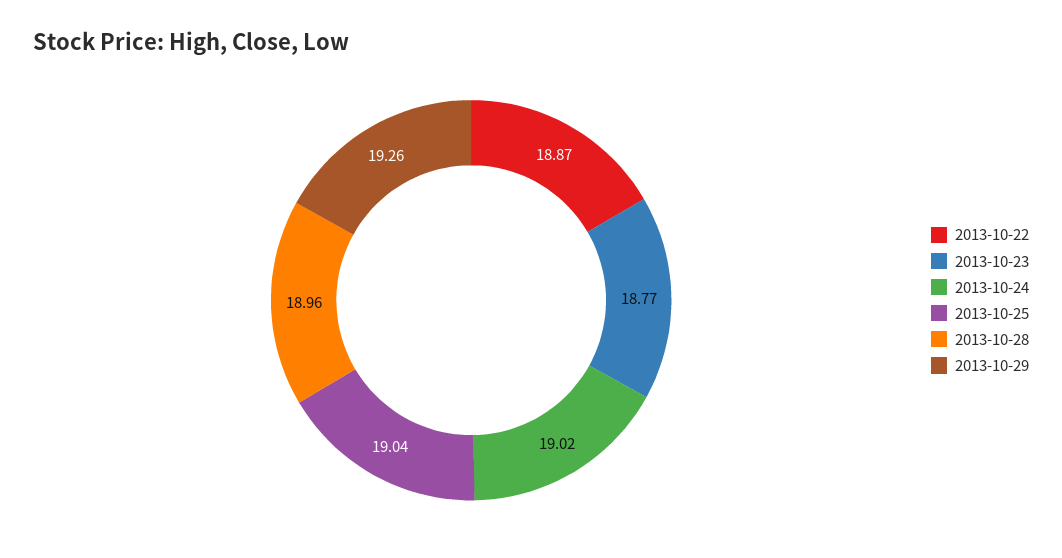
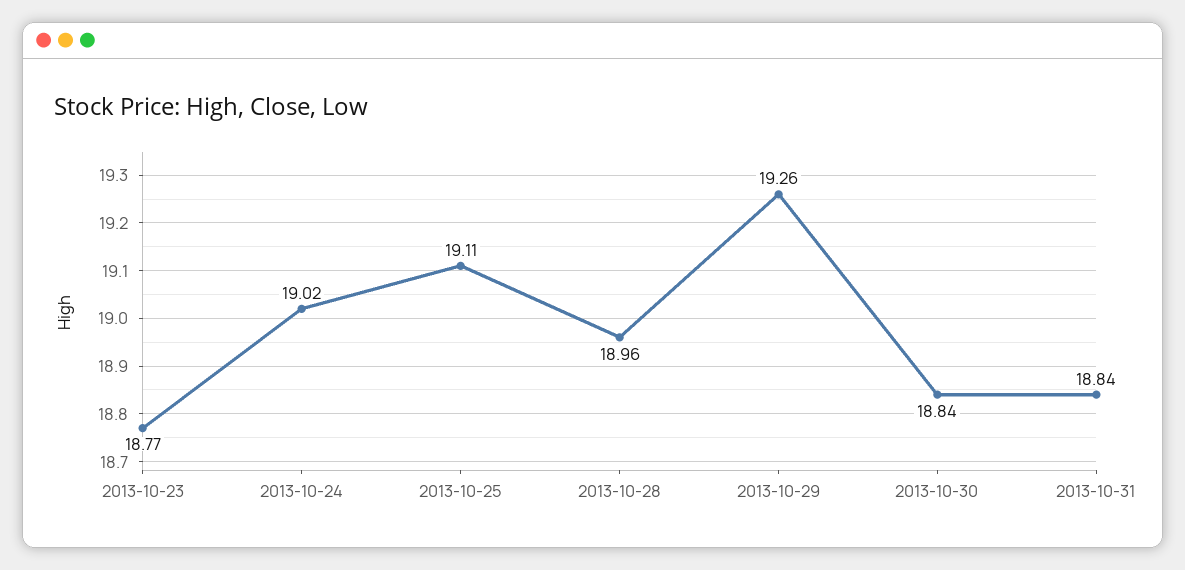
2013-10-22: 18.87 -> none
2013-10-25: 19.04 -> 19.11
2013-10-30: none -> 18.84
2013-10-31: none -> 18.84

